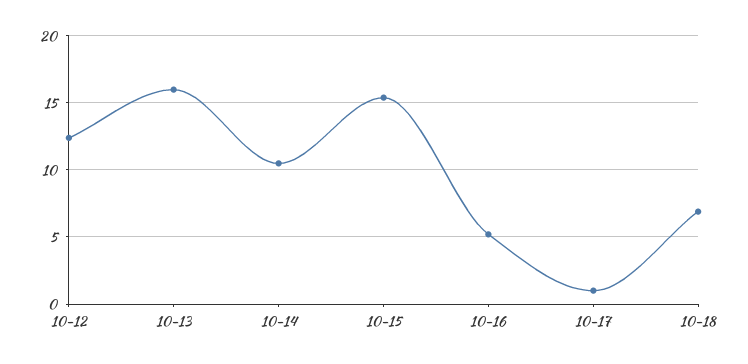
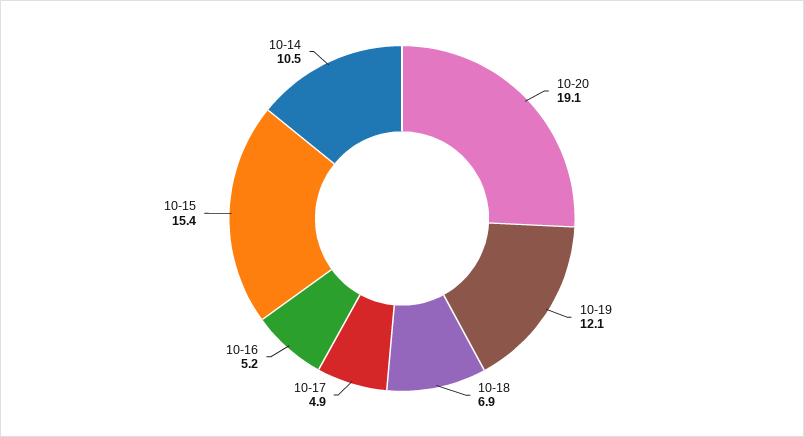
10-12: 12.5 -> none
10-13: 16 -> none
10-17: 1 -> 4.9
10-20: none -> 19.1
10-19: none -> 12.1

